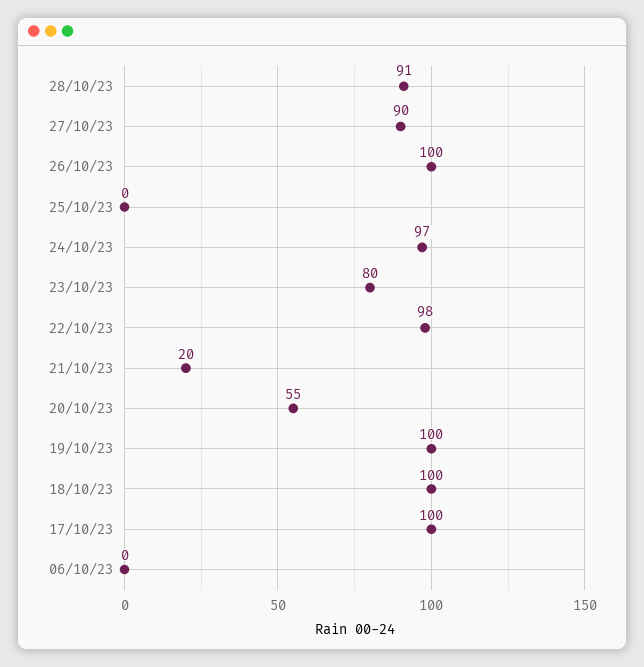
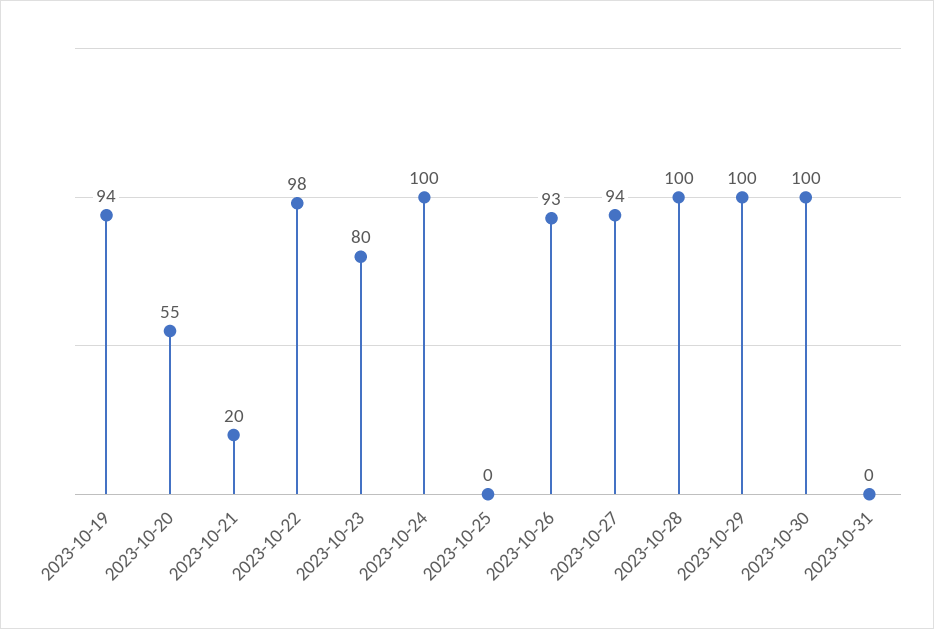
28/10/23: 91 -> 100
27/10/23: 90 -> 94
26/10/23: 100 -> 93
24/10/23: 97 -> 100
19/10/23: 100 -> 94
18/10/23: 100 -> none
17/10/23: 100 -> none
06/10/23: 0 -> none
2023-10-29: none -> 100
2023-10-30: none -> 100
2023-10-31: none -> 0

